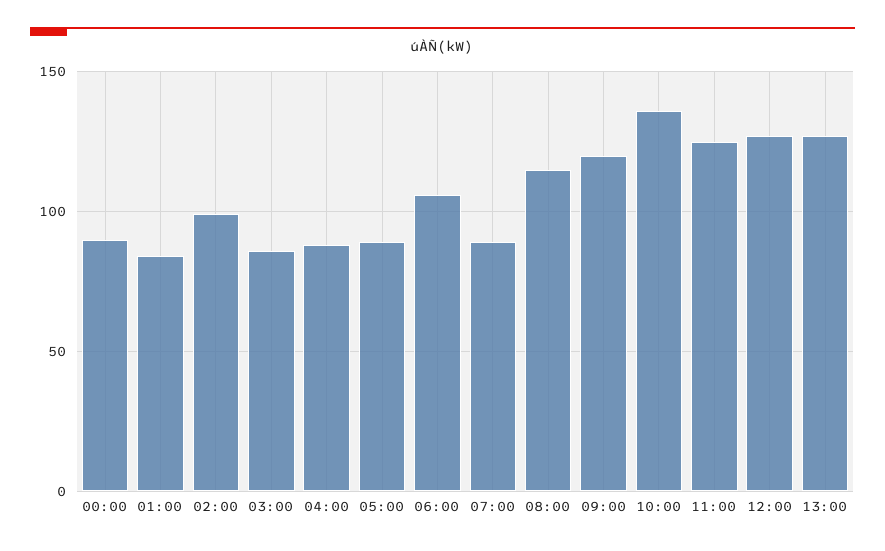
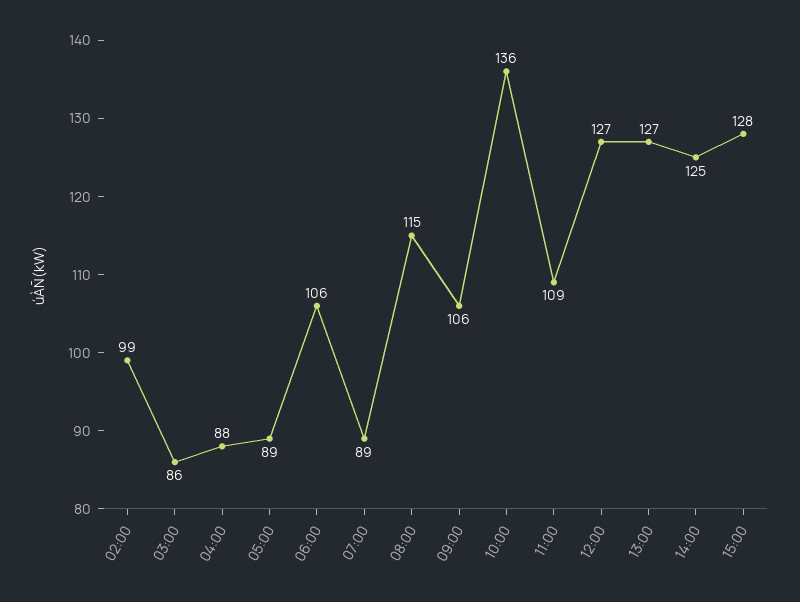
00:00: 90 -> none
01:00: 85 -> none
09:00: 120 -> 106
11:00: 125 -> 109
14:00: none -> 125
15:00: none -> 128

